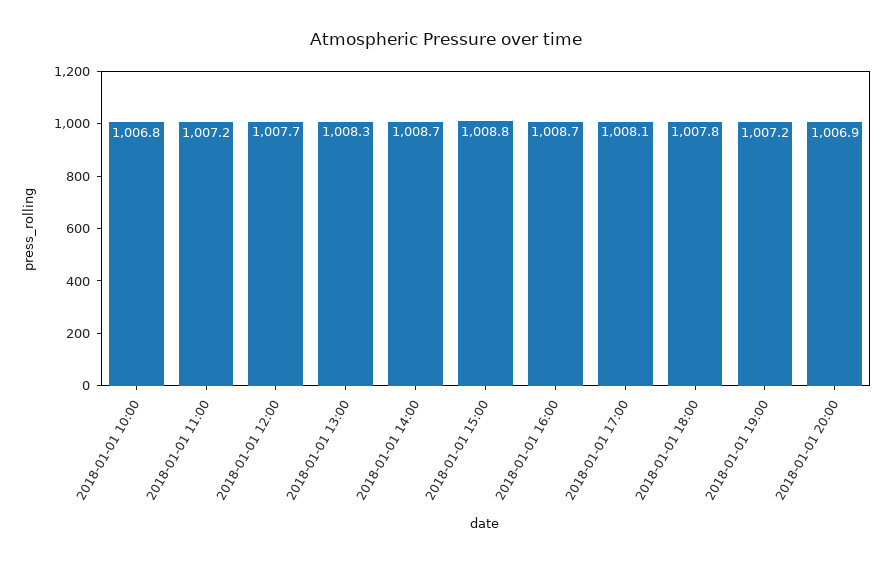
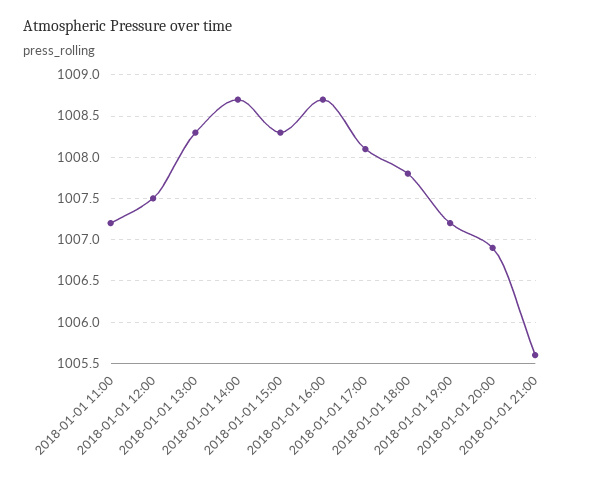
2018-01-01 10:00: 1006.8 -> none
2018-01-01 12:00: 1007.7 -> 1007.5
2018-01-01 15:00: 1008.8 -> 1008.3
2018-01-01 21:00: none -> 1005.6

